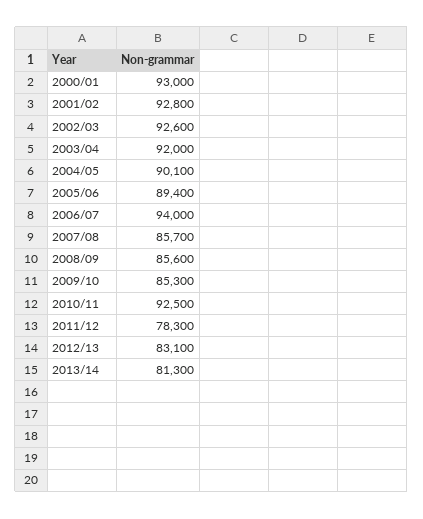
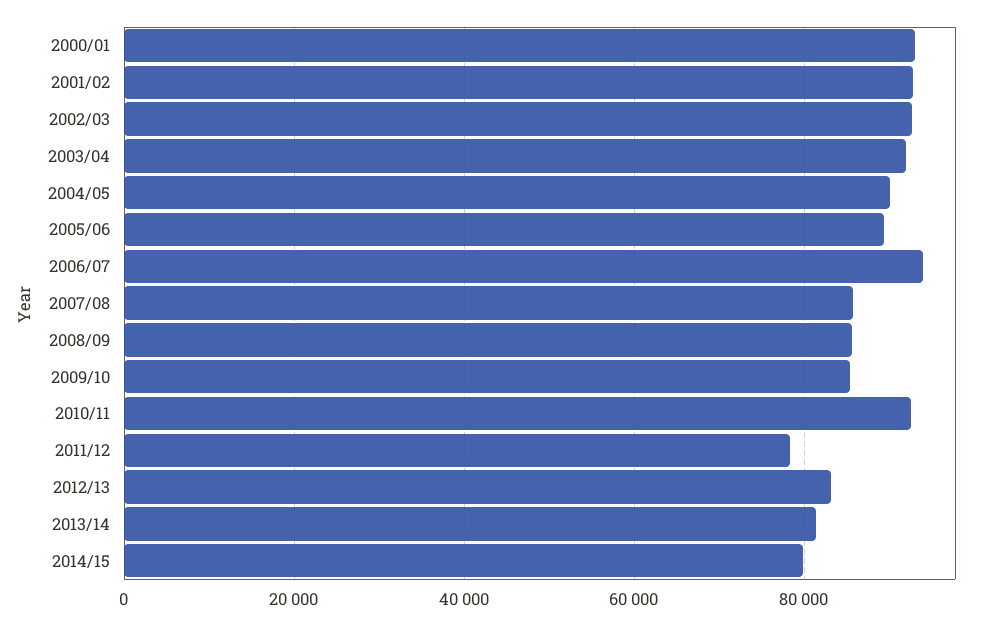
2014/15: none -> 80000

